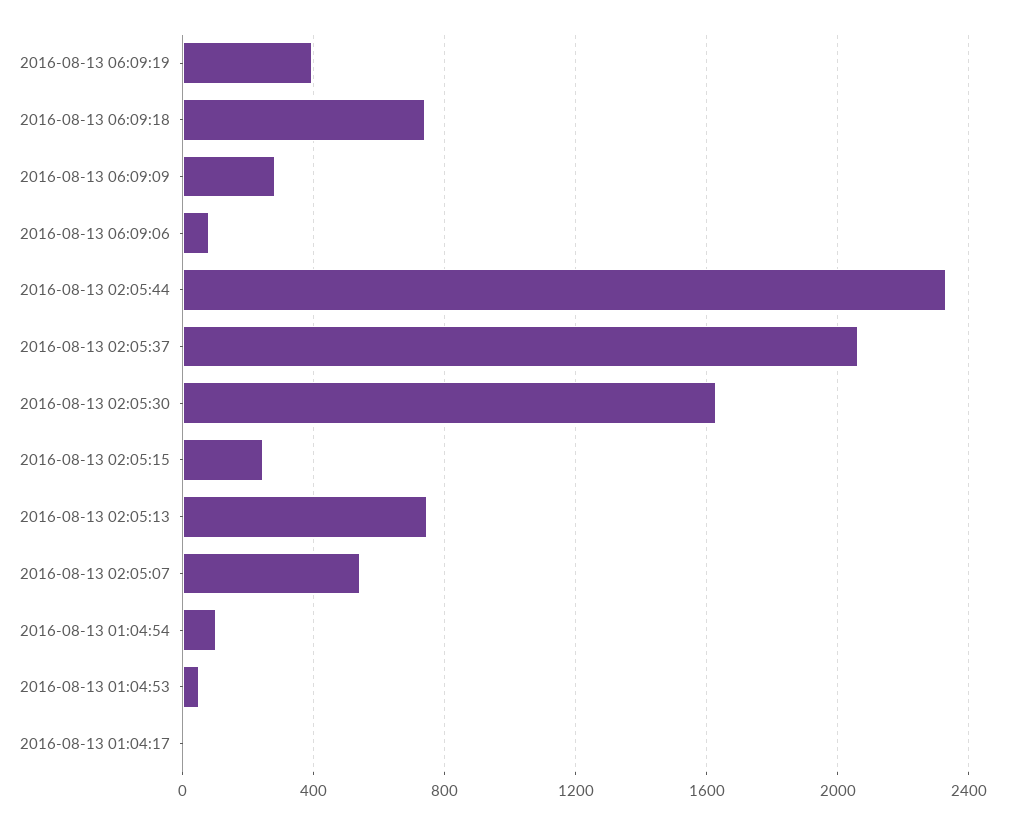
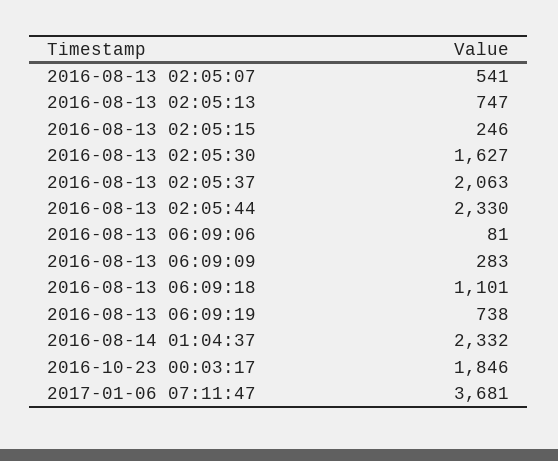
2016-08-13 06:09:19: 400 -> 738
2016-08-13 06:09:18: 750 -> 1101
2016-08-13 01:04:54: 100 -> none
2016-08-13 01:04:53: 50 -> none
2016-08-13 01:04:17: 0 -> none
2016-08-14 01:04:37: none -> 2332
2016-10-23 00:03:17: none -> 1846
2017-01-06 07:11:47: none -> 3681

